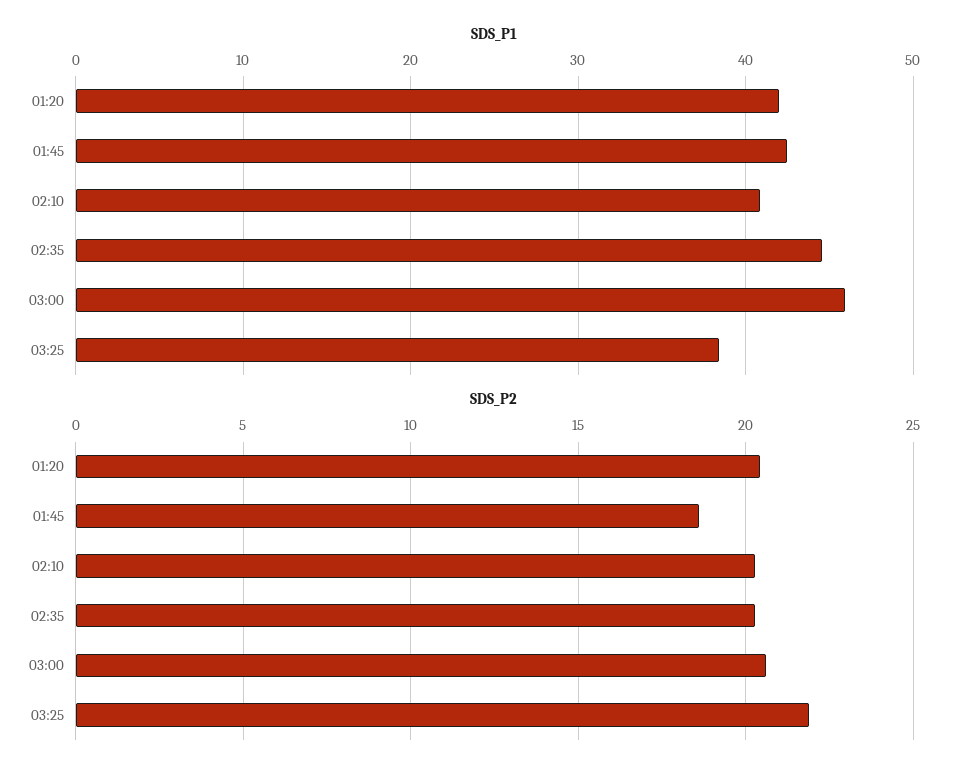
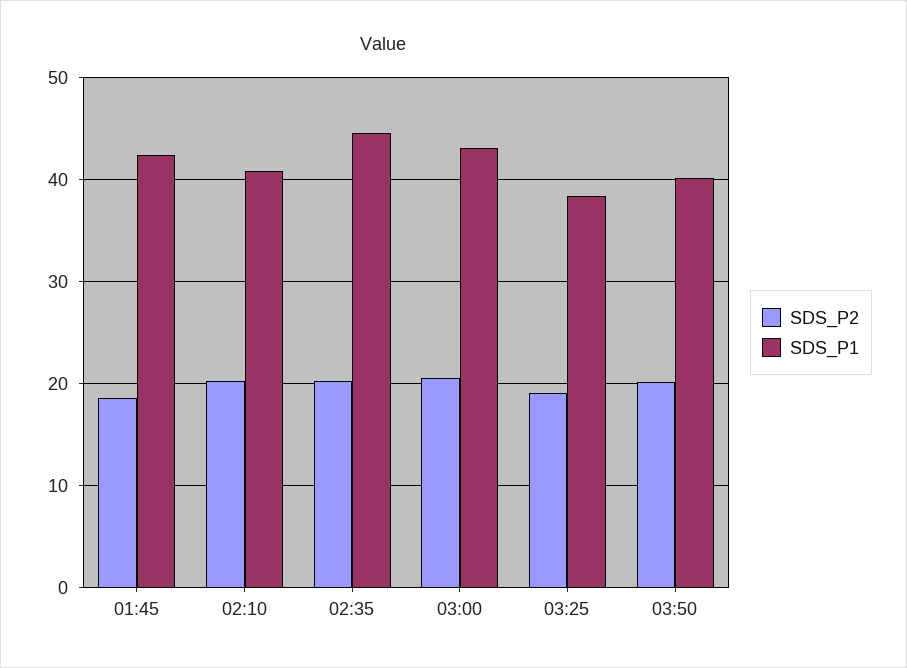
SDS_P1, 01:20: 42 -> none
SDS_P1, 03:00: 46 -> 43
SDS_P2, 01:20: 20.5 -> none
SDS_P2, 03:25: 22 -> 19
SDS_P2, 03:50: none -> 20
SDS_P1, 03:50: none -> 40

